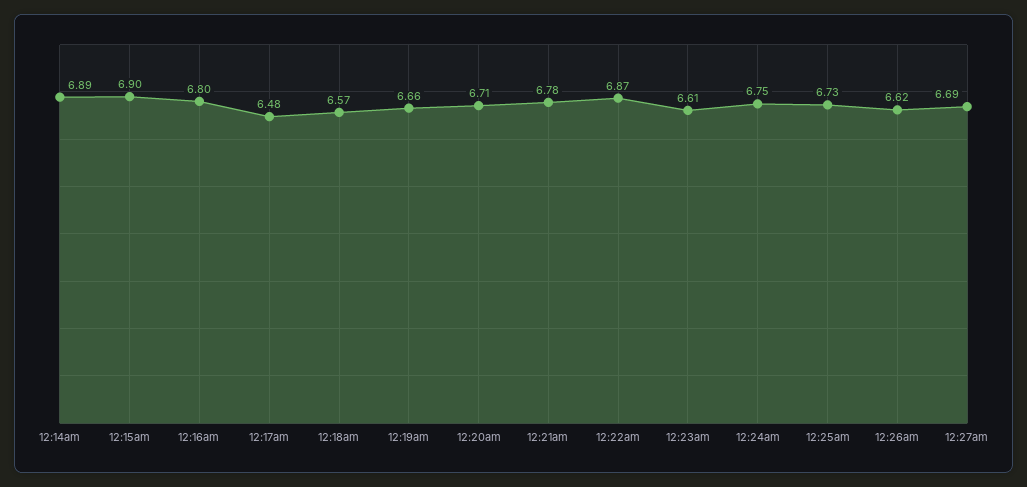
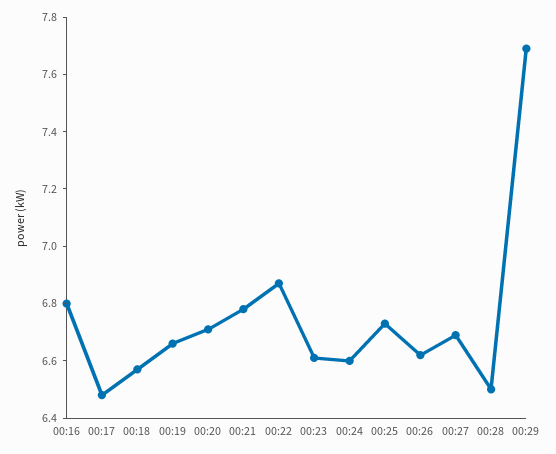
12:14am: 6.89 -> none
12:15am: 6.9 -> none
12:24am: 6.75 -> 6.6
00:28: none -> 6.5
00:29: none -> 7.7

